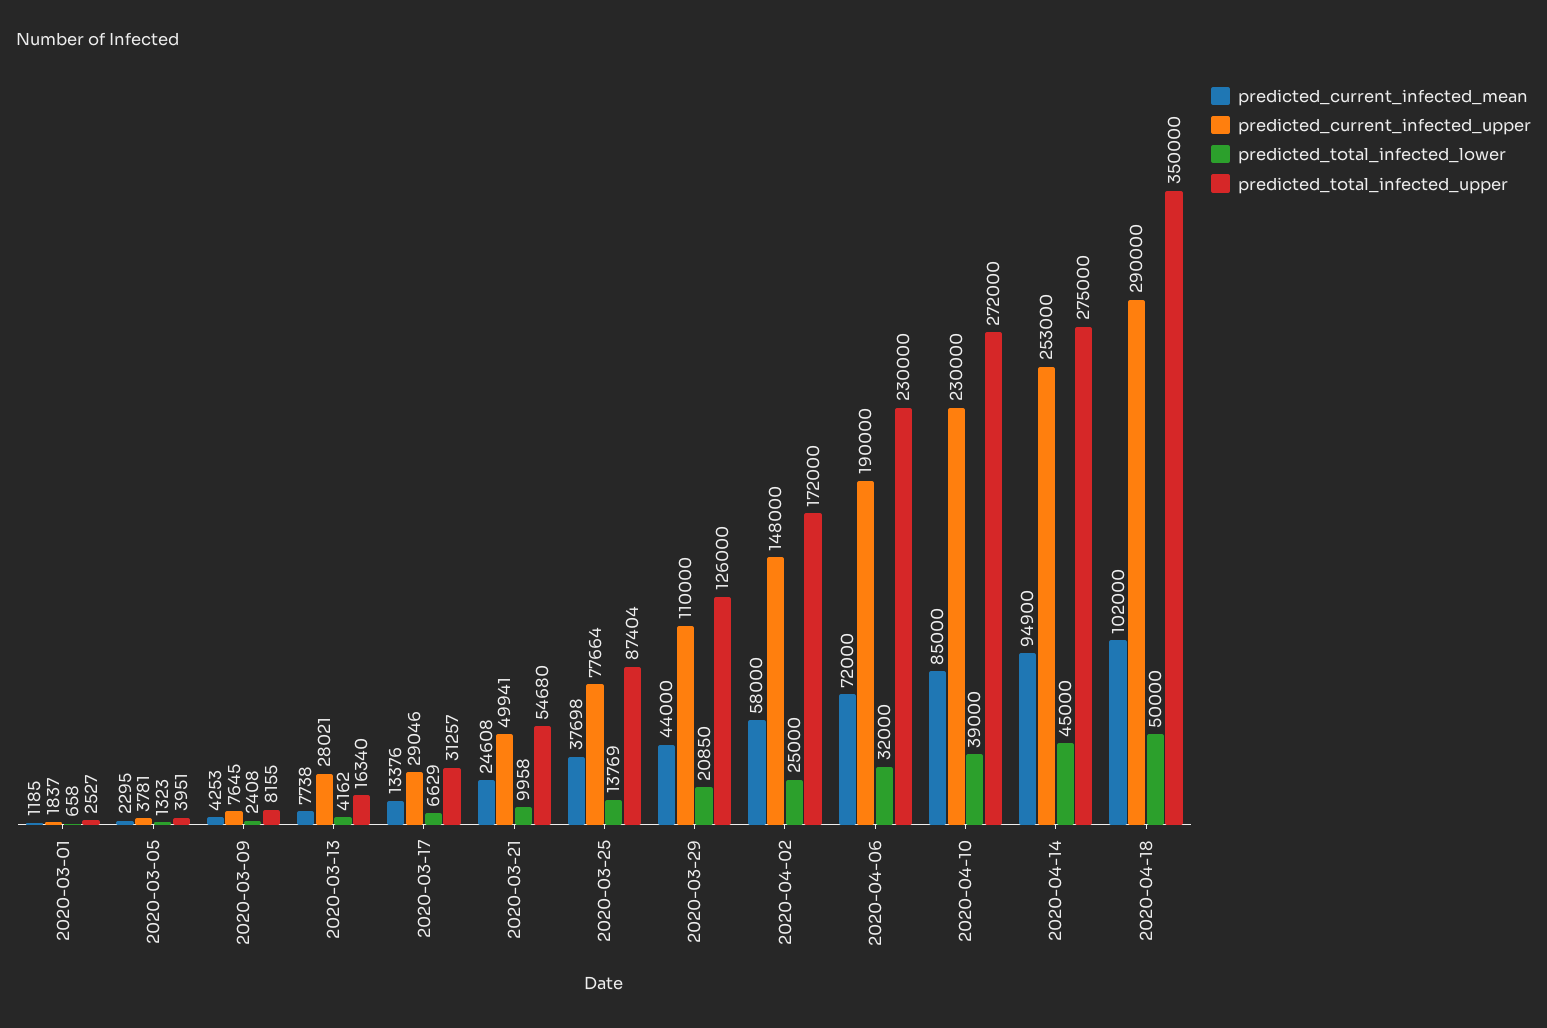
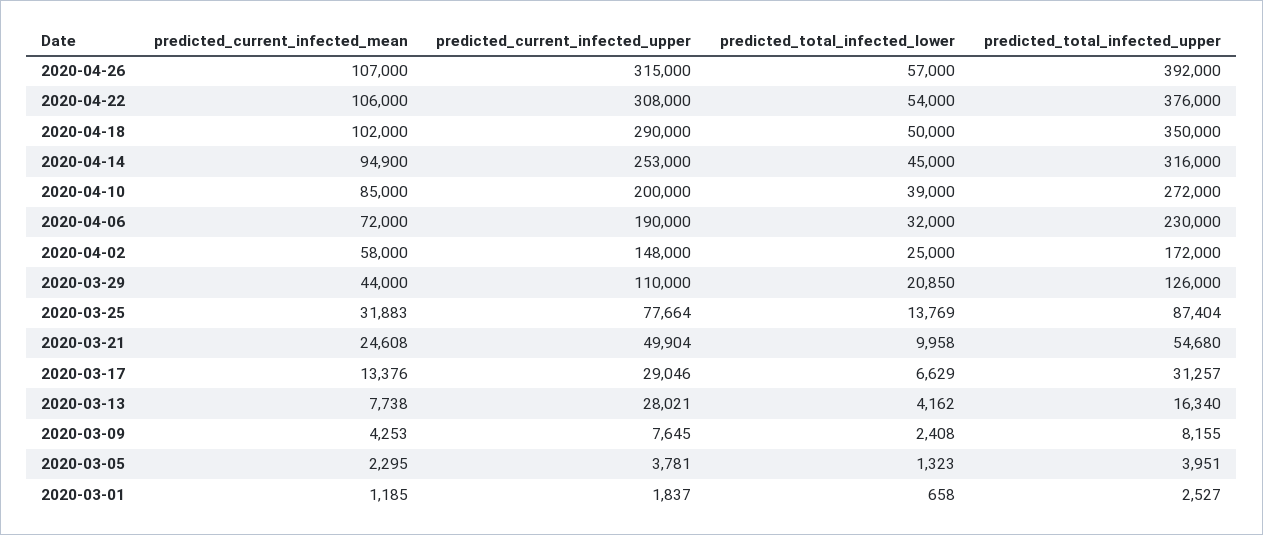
predicted_current_infected_upper, 2020-03-21: 49941 -> 49904
predicted_current_infected_mean, 2020-03-25: 37698 -> 31883
predicted_current_infected_upper, 2020-04-10: 230000 -> 200000
predicted_total_infected_upper, 2020-04-14: 275000 -> 316000
predicted_current_infected_mean, 2020-04-26: none -> 107000
predicted_current_infected_upper, 2020-04-26: none -> 315000
predicted_total_infected_lower, 2020-04-26: none -> 57000
predicted_total_infected_upper, 2020-04-26: none -> 392000
predicted_current_infected_mean, 2020-04-22: none -> 106000
predicted_current_infected_upper, 2020-04-22: none -> 308000
predicted_total_infected_lower, 2020-04-22: none -> 54000
predicted_total_infected_upper, 2020-04-22: none -> 376000

